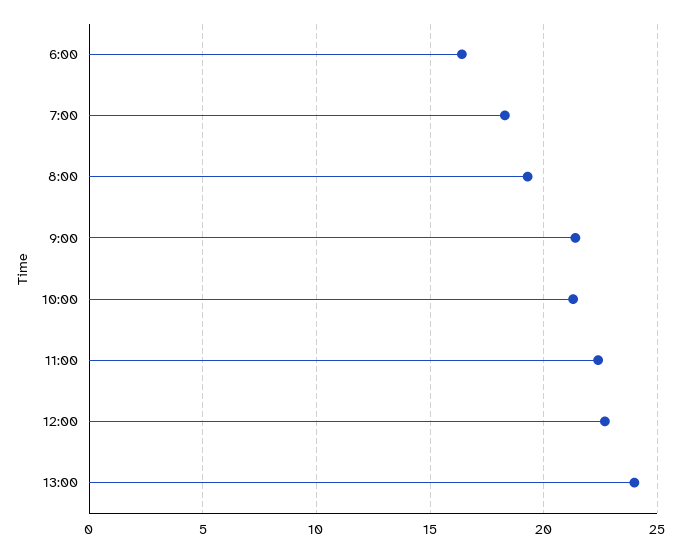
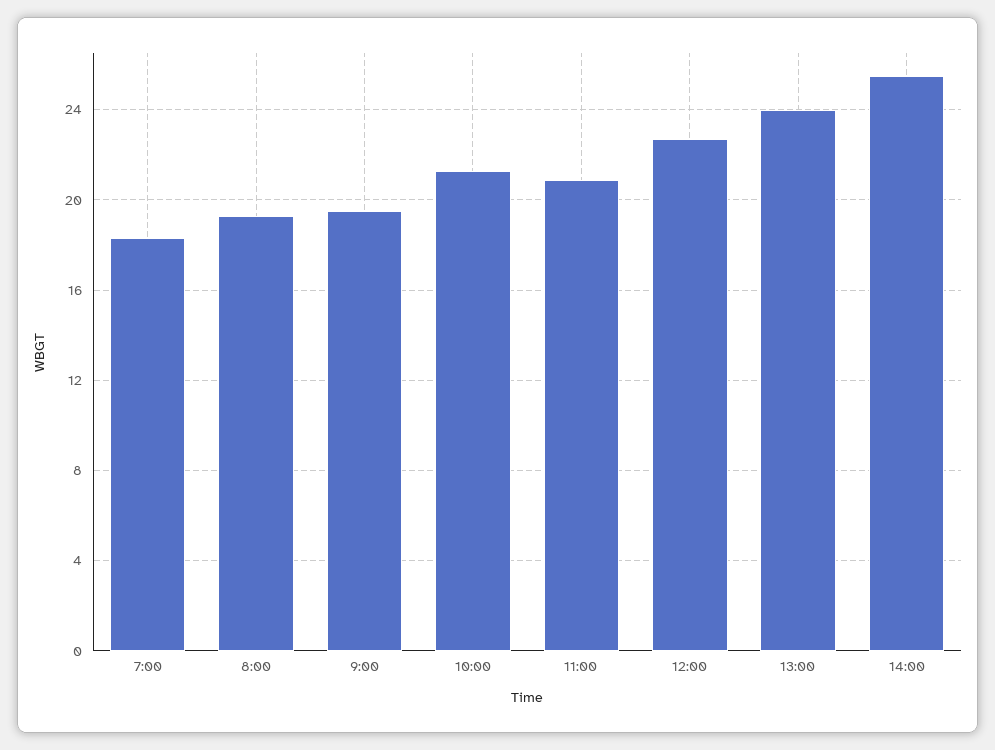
6:00: 16.5 -> none
9:00: 21.5 -> 19.5
11:00: 22.5 -> 21
14:00: none -> 25.5

